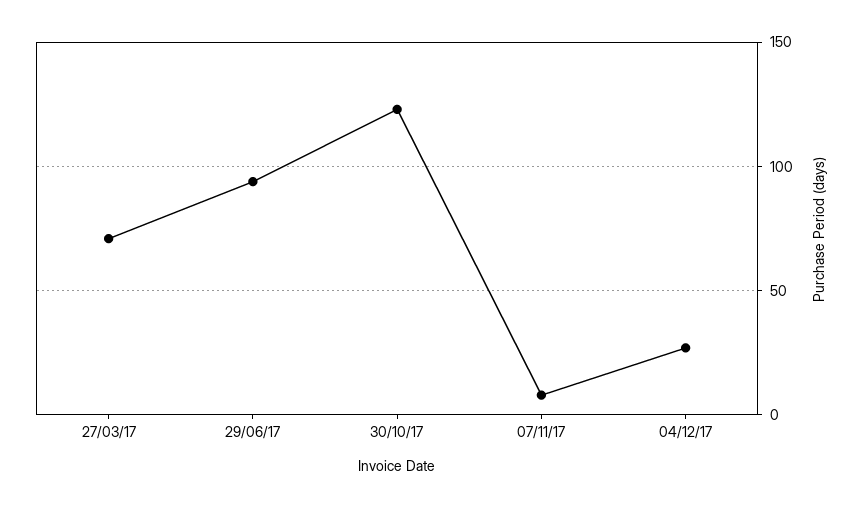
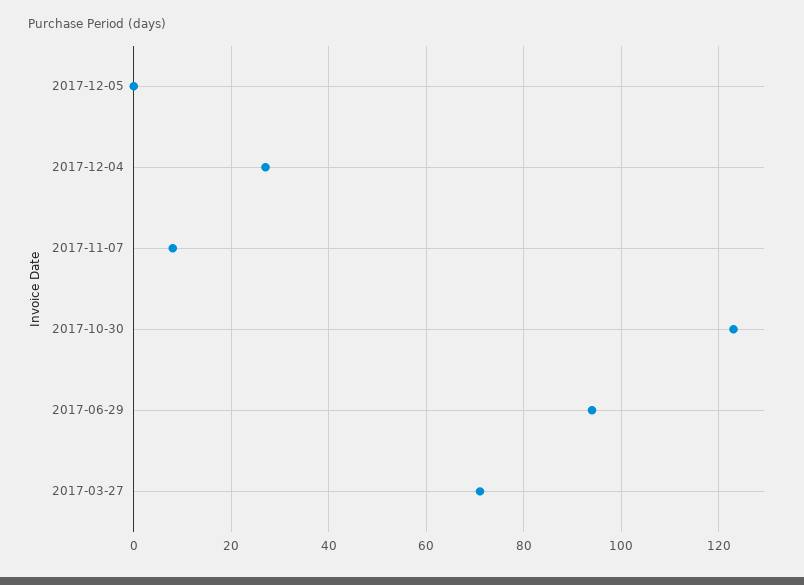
2017-12-05: none -> 0

